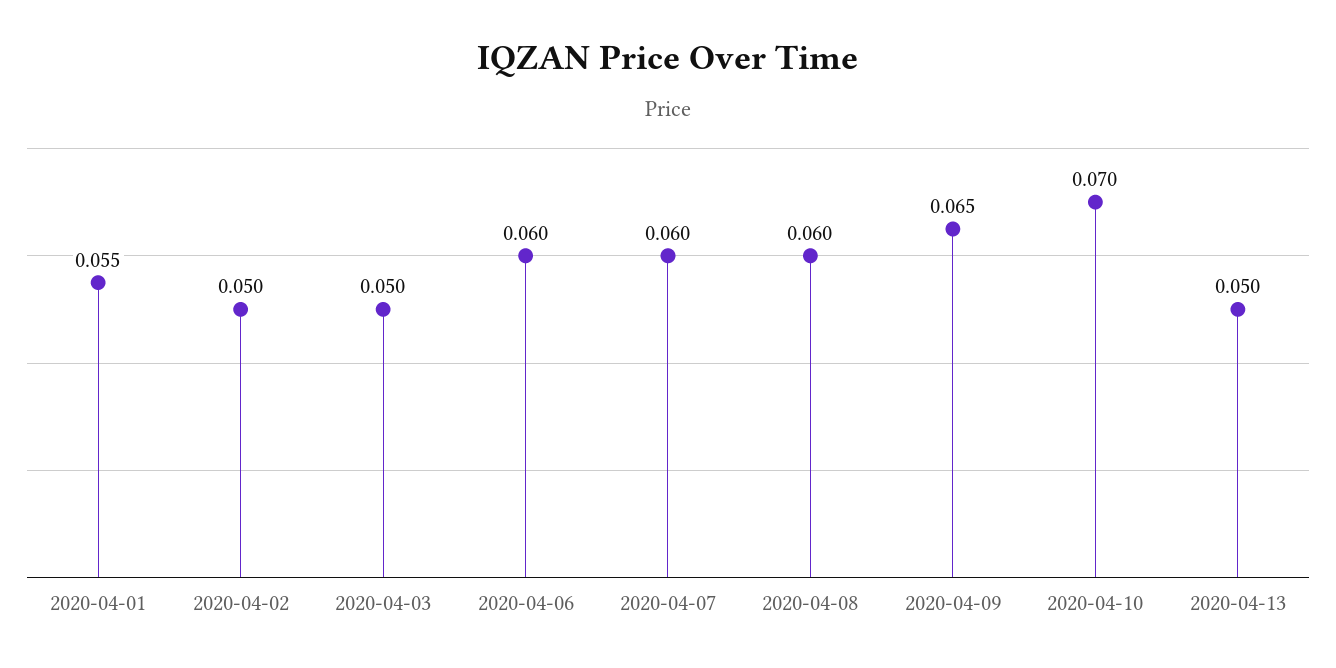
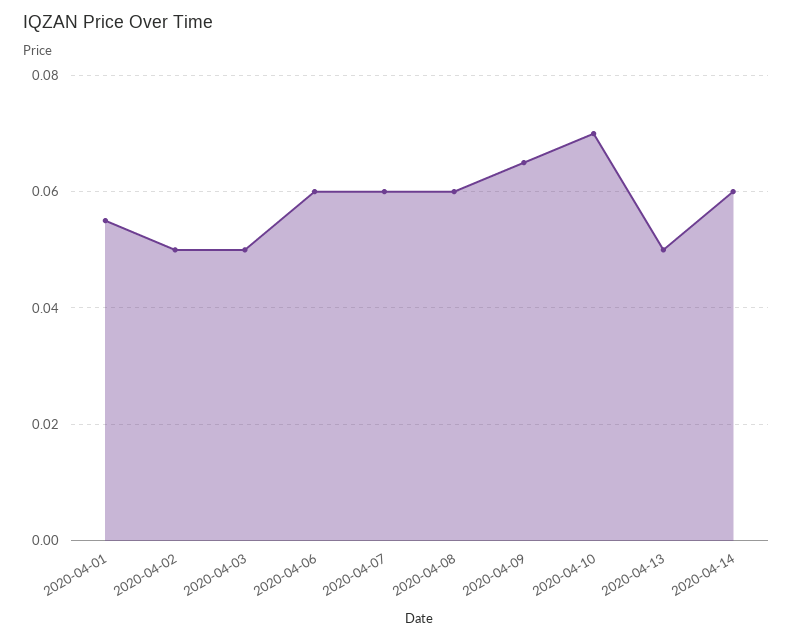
2020-04-14: none -> 0.06

